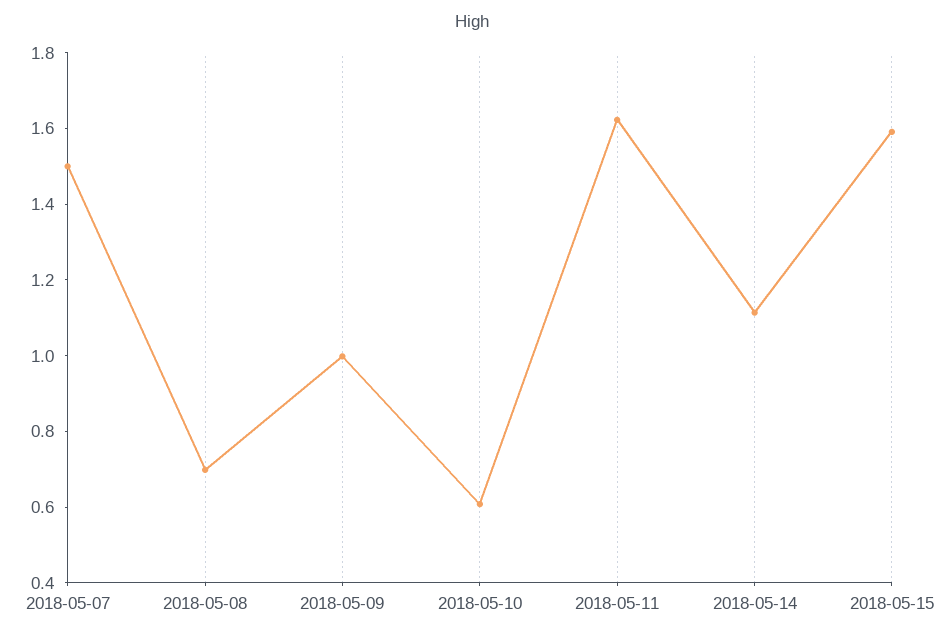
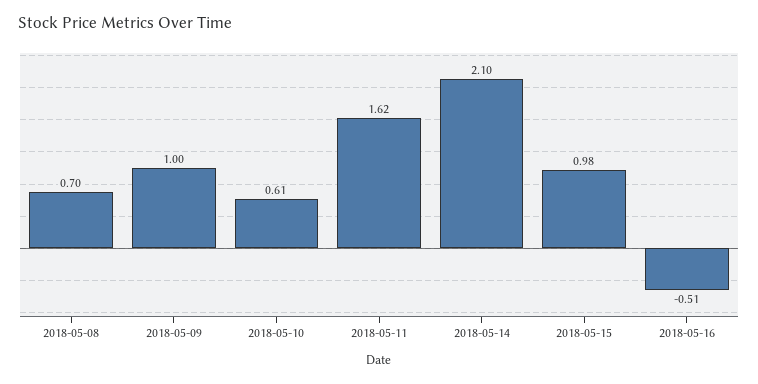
2018-05-07: 1.5 -> none
2018-05-14: 1.1 -> 2.1
2018-05-15: 1.6 -> 0.98
2018-05-16: none -> -0.51

